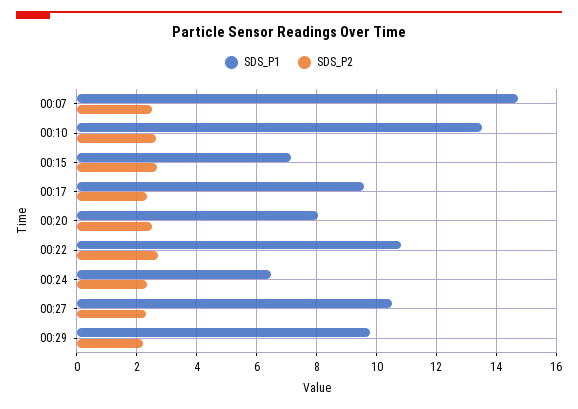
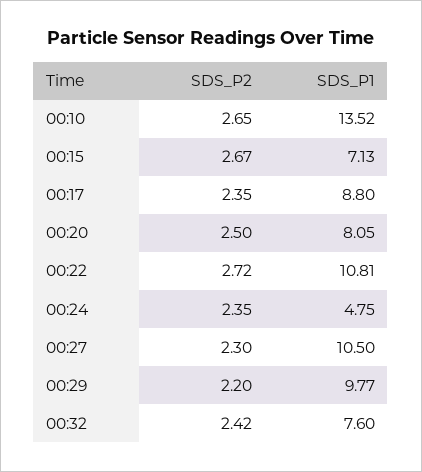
SDS_P1, 00:07: 14.75 -> none
SDS_P2, 00:07: 2.5 -> none
SDS_P1, 00:17: 9.5 -> 8.8
SDS_P1, 00:24: 6.5 -> 4.75
SDS_P2, 00:32: none -> 2.42
SDS_P1, 00:32: none -> 7.6

